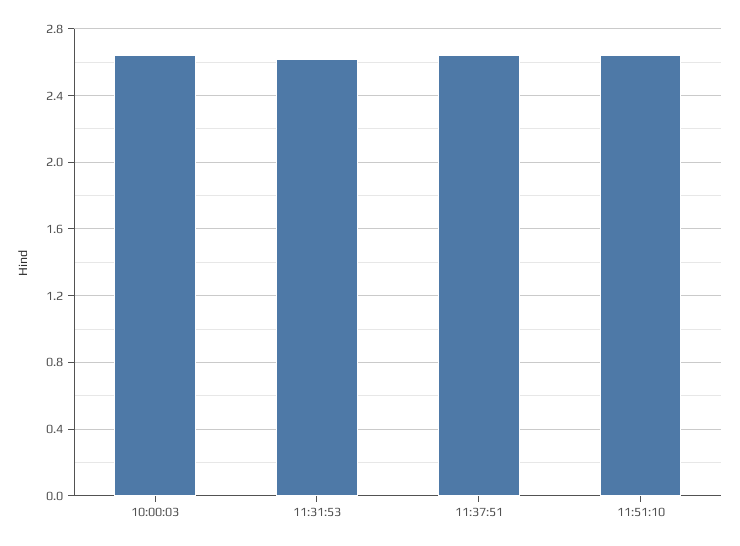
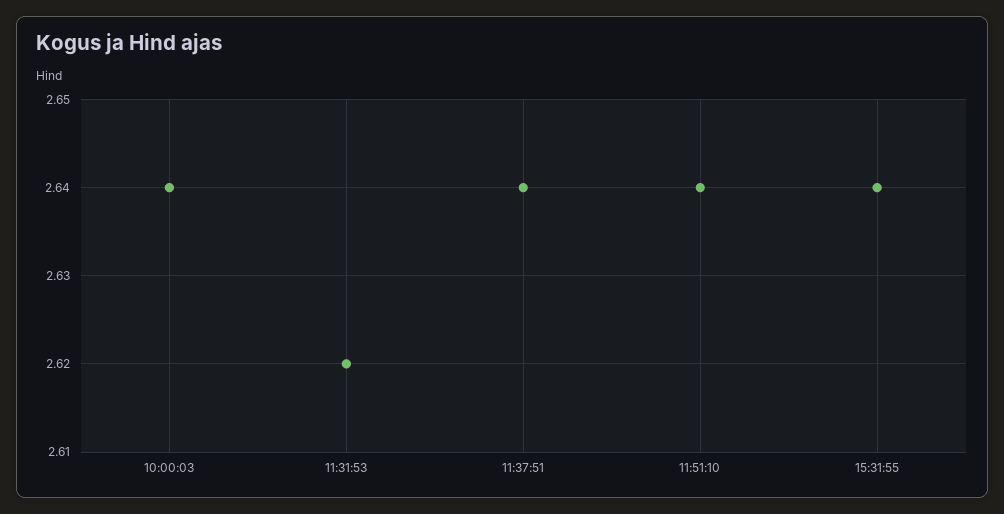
15:31:55: none -> 2.64

